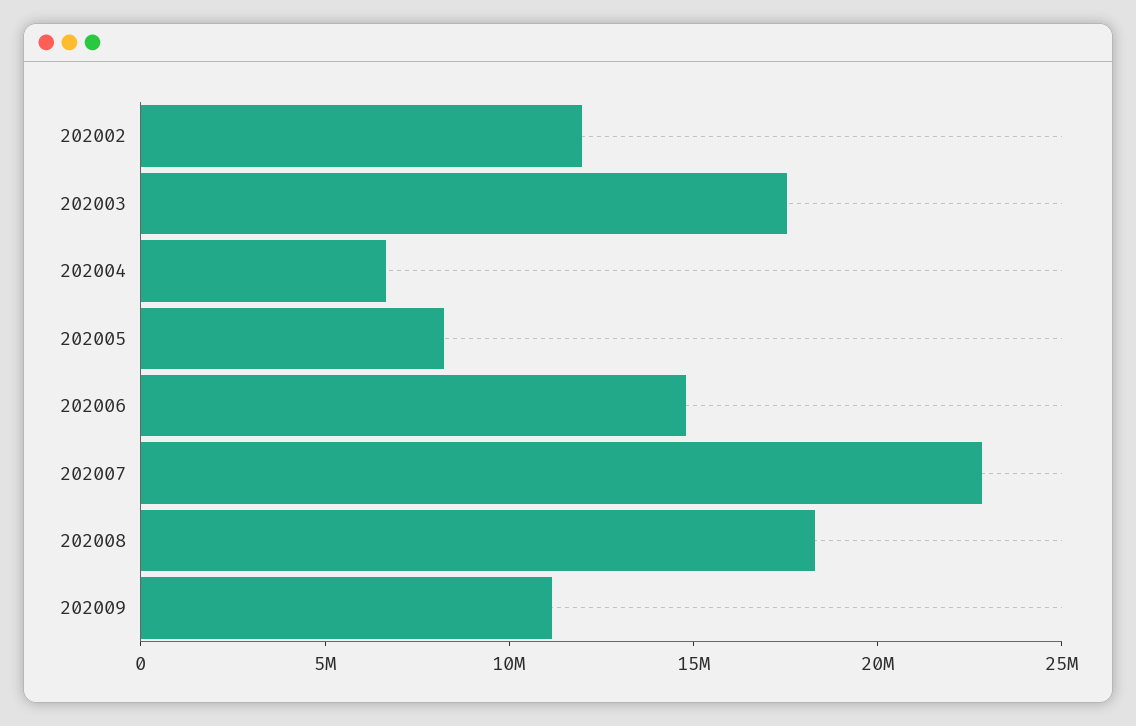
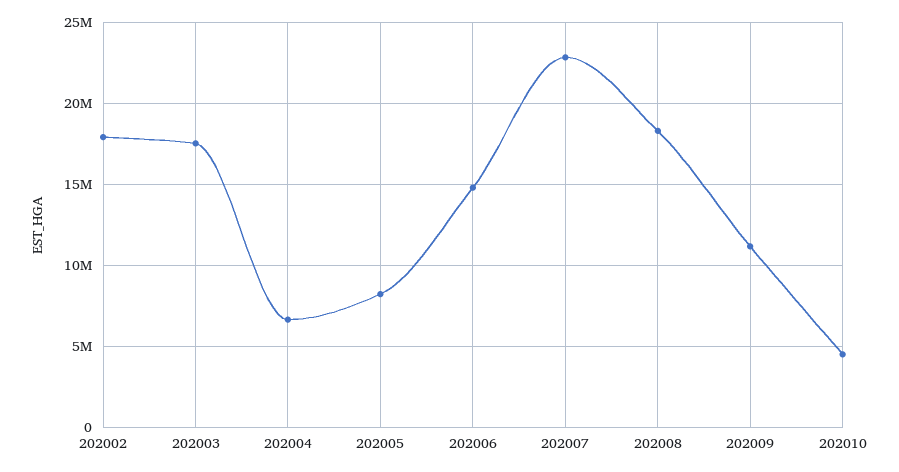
202002: 12000000 -> 18000000
202010: none -> 4500000

